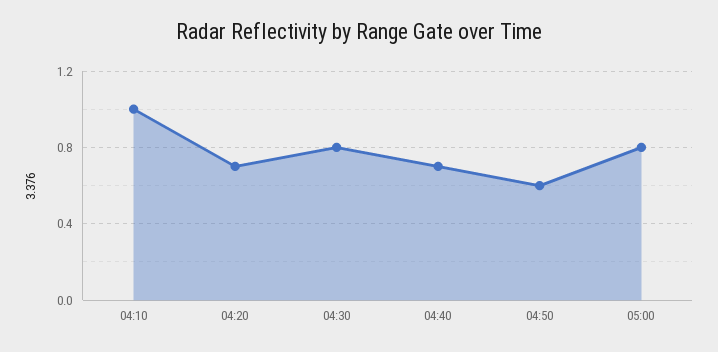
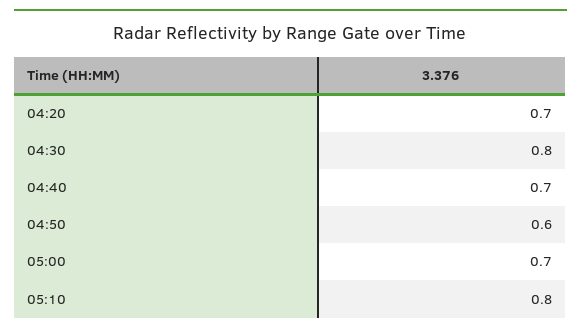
04:10: 1 -> none
05:00: 0.8 -> 0.7
05:10: none -> 0.8

